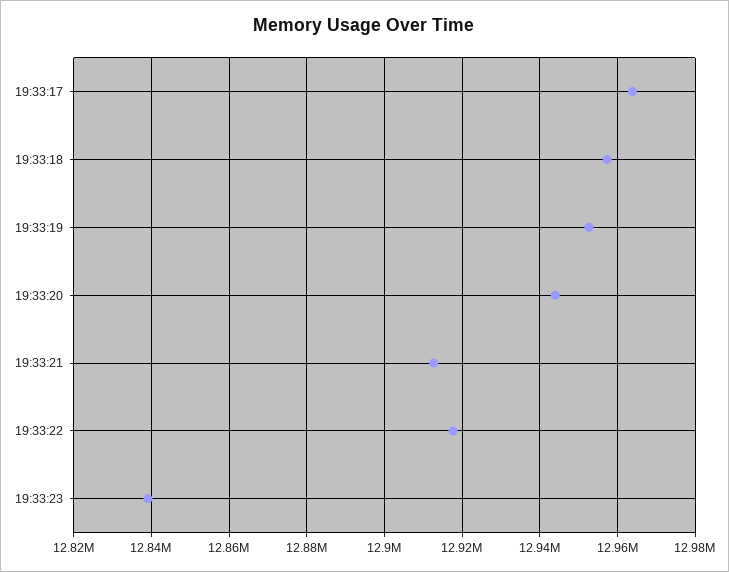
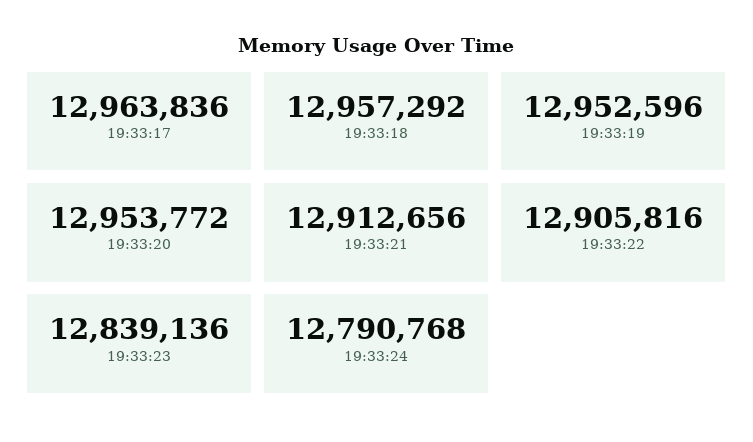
19:33:20: 12944000 -> 12953772
19:33:22: 12918000 -> 12905816
19:33:24: none -> 12790768

